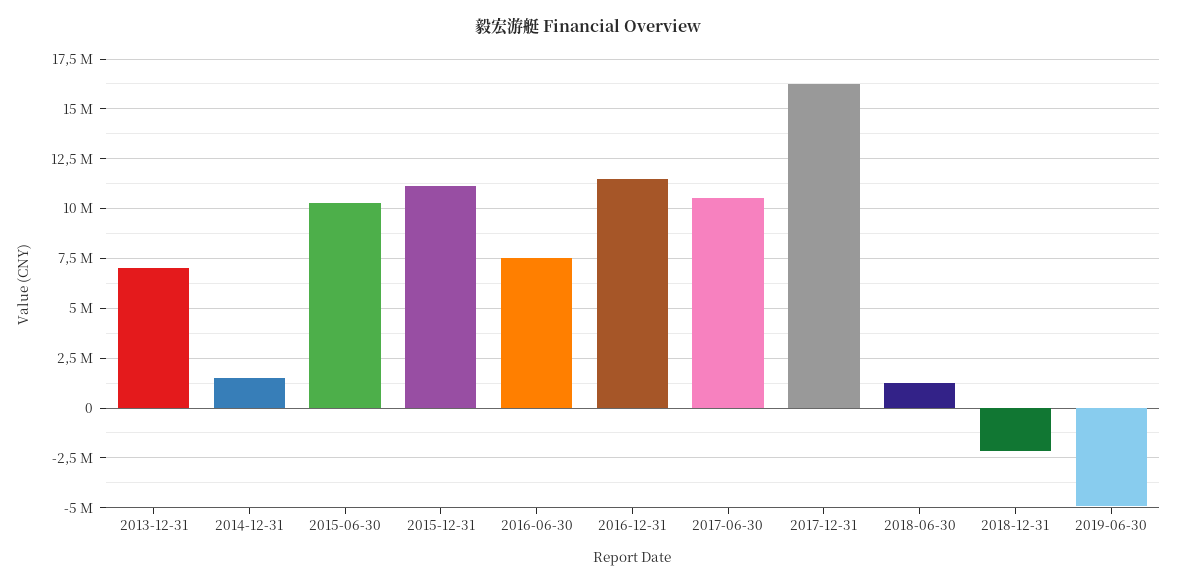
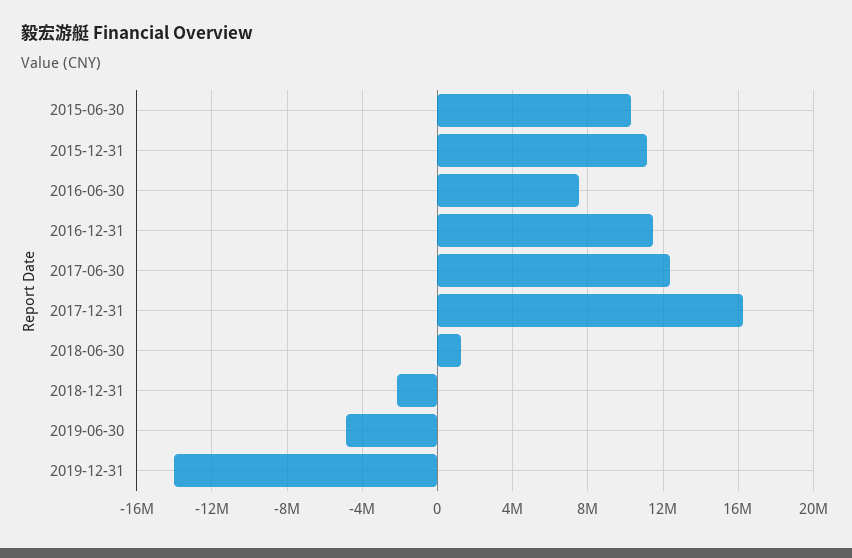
2013-12-31: 7000000 -> none
2014-12-31: 1500000 -> none
2017-06-30: 10500000 -> 12500000
2019-12-31: none -> -14000000

